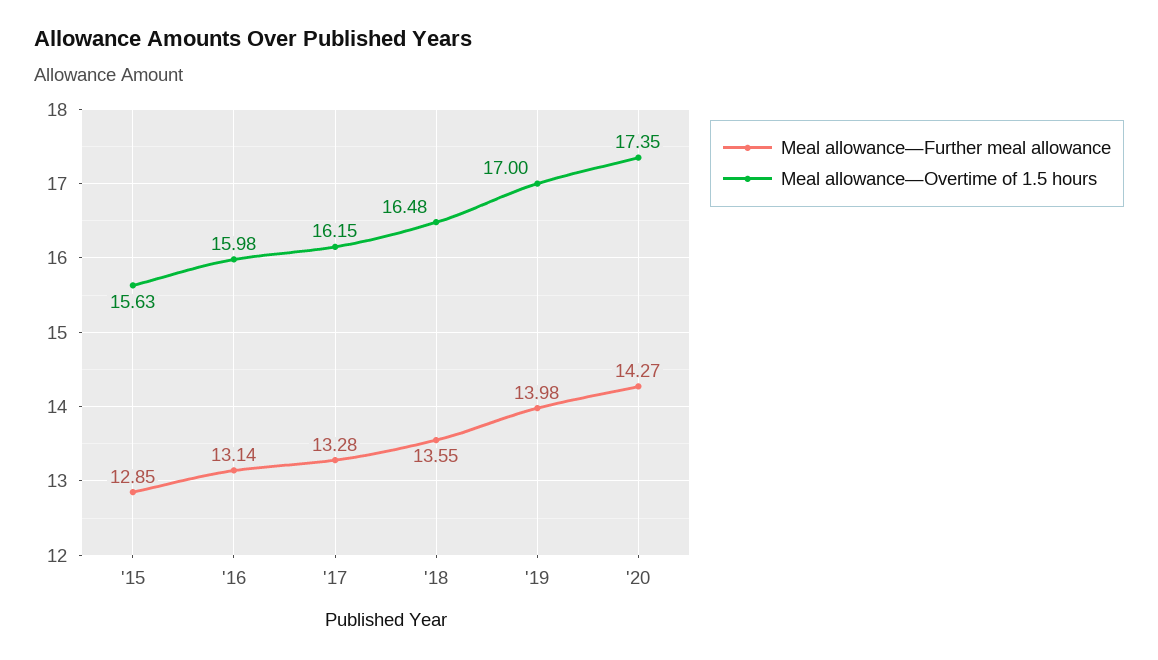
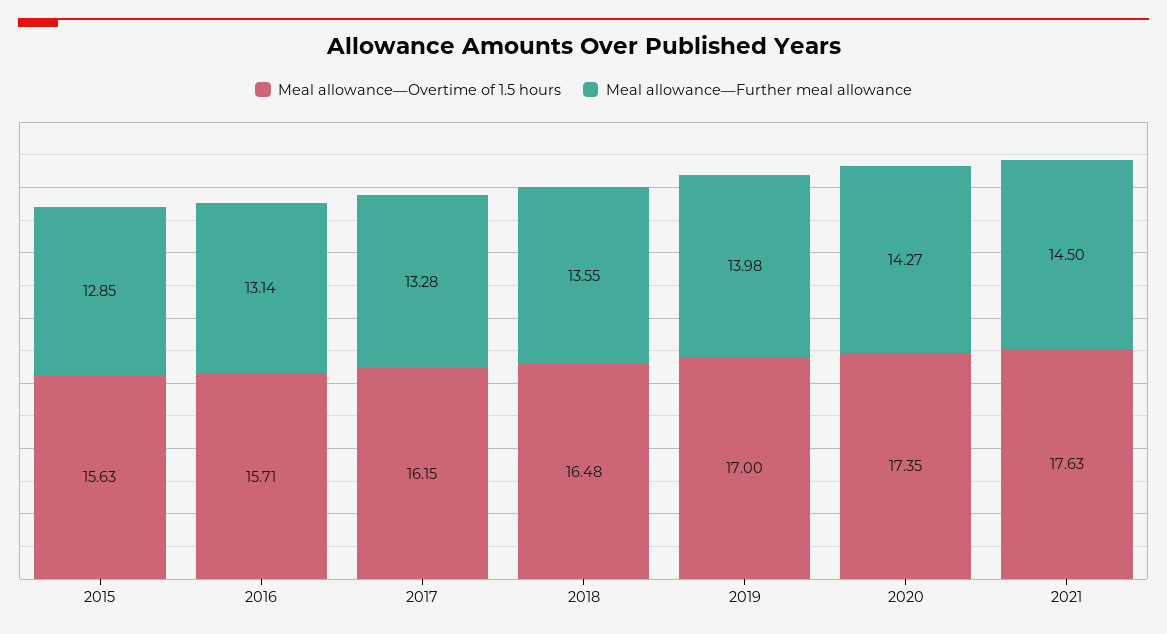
Meal allowance—Overtime of 1.5 hours, '16: 15.98 -> 15.71
Meal allowance—Overtime of 1.5 hours, 2021: none -> 17.63
Meal allowance—Further meal allowance, 2021: none -> 14.5

